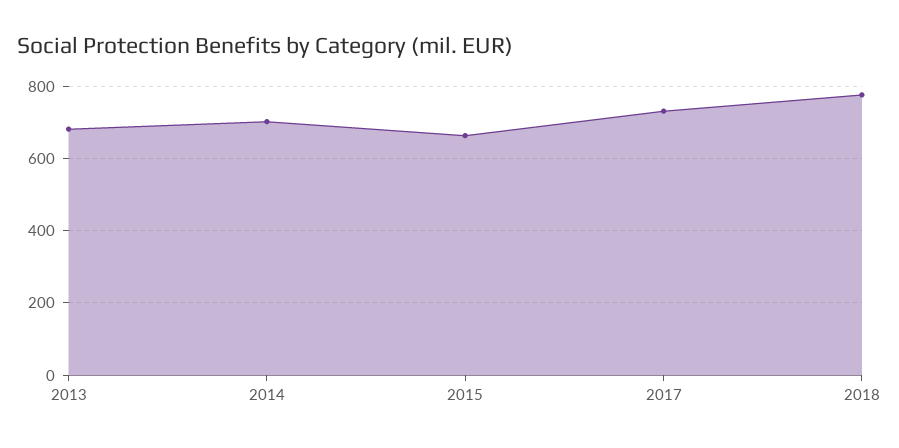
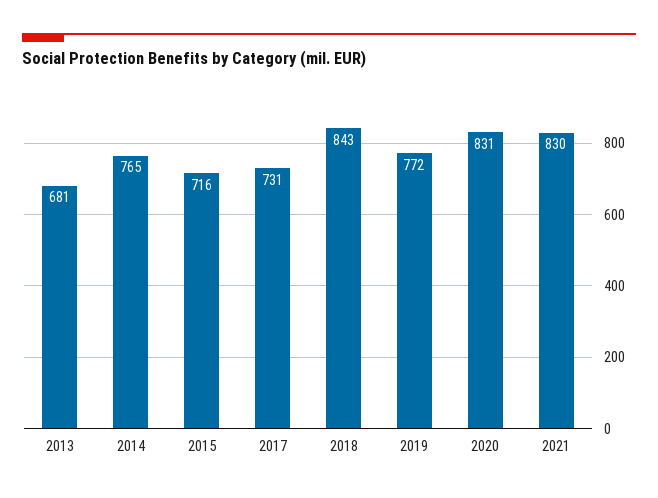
2014: 700 -> 765
2015: 660 -> 716
2018: 780 -> 843
2019: none -> 772
2020: none -> 831
2021: none -> 830

